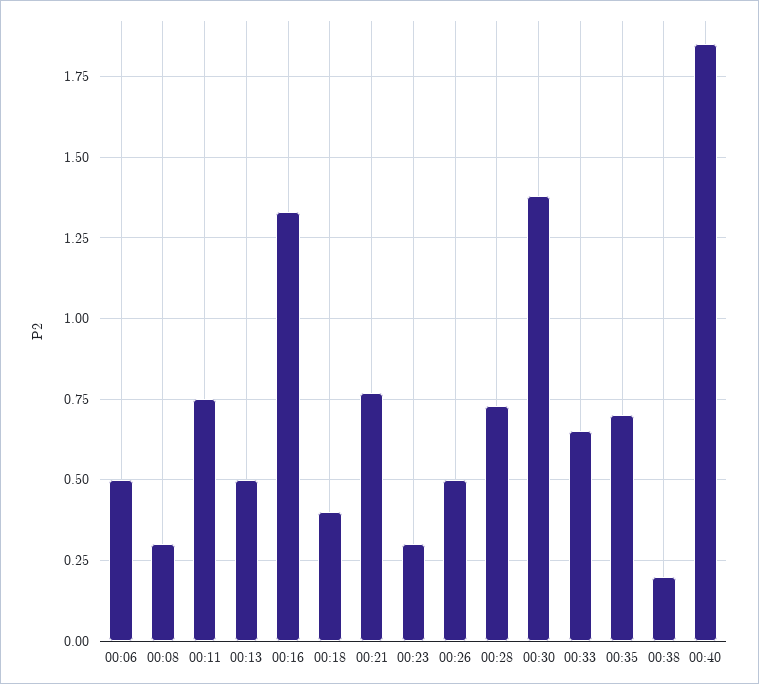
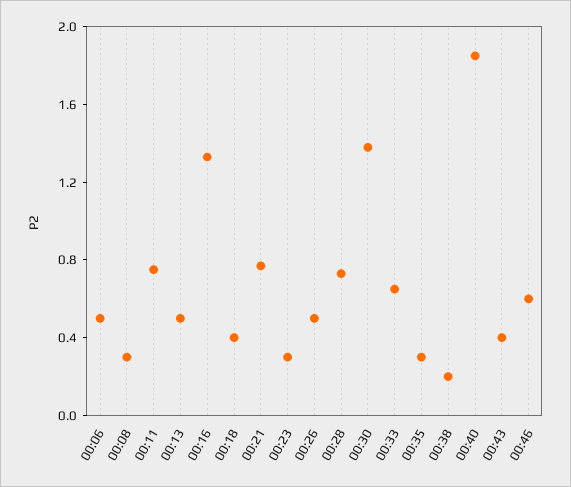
00:35: 0.7 -> 0.3
00:43: none -> 0.4
00:46: none -> 0.6

